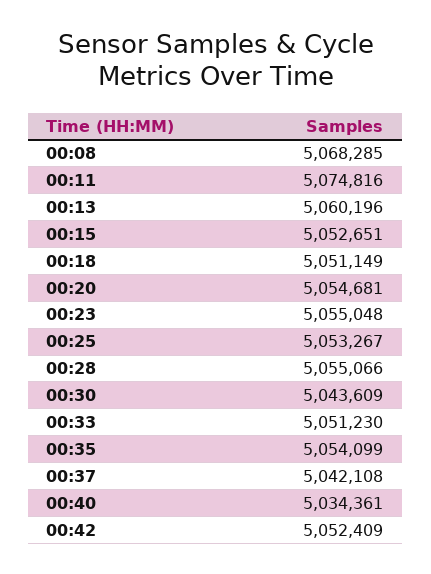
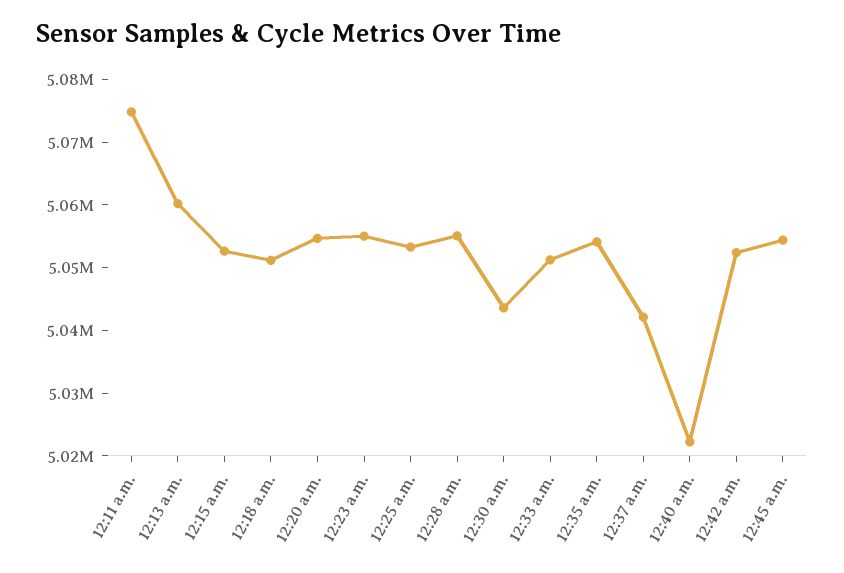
00:08: 5068285 -> none
00:40: 5034361 -> 5022000
12:45 a.m.: none -> 5054000

